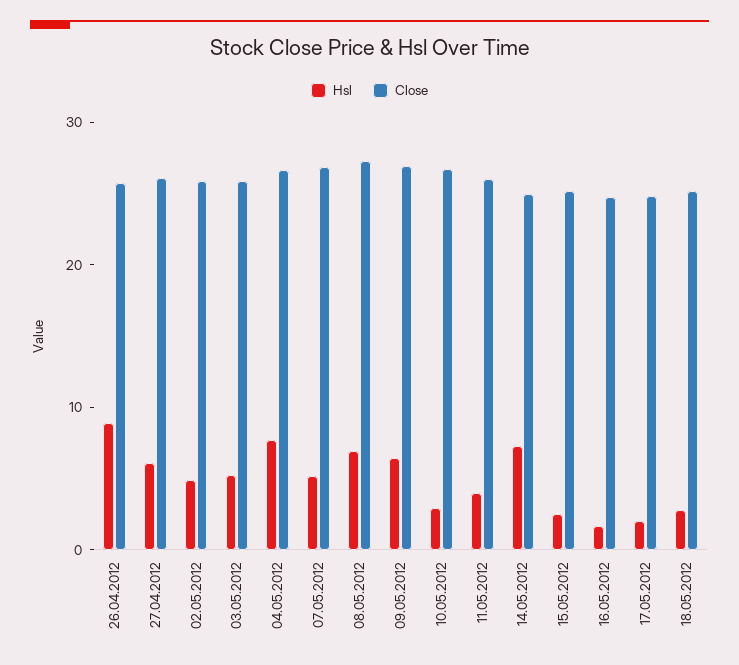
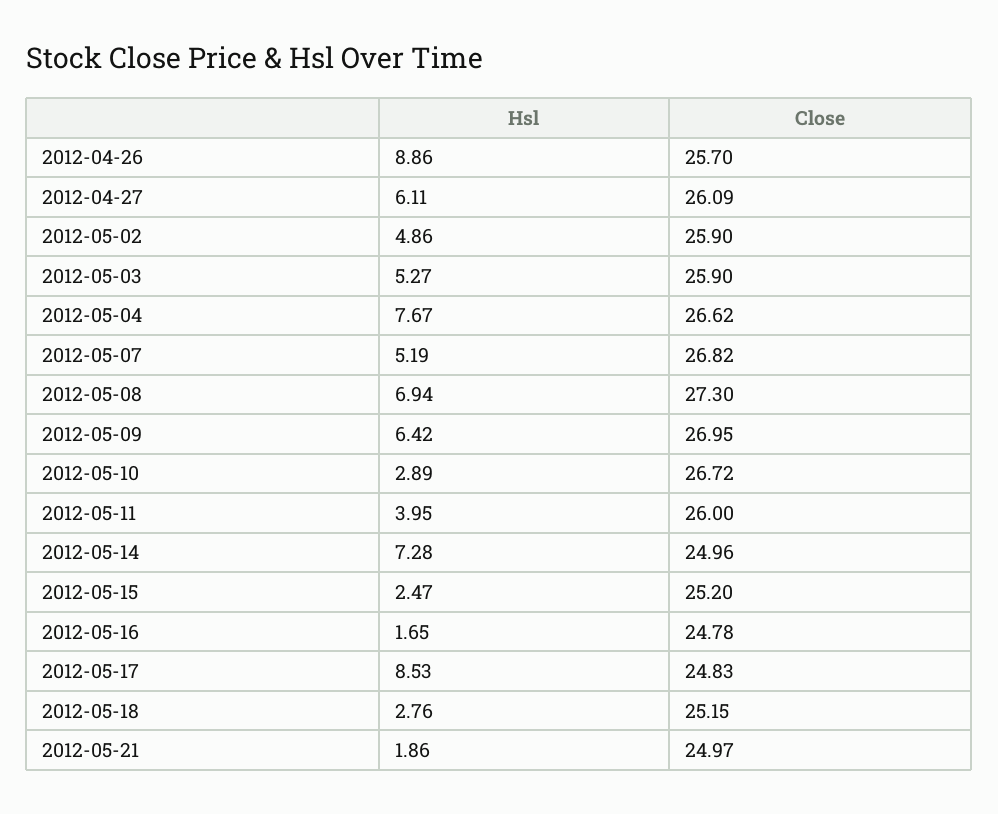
Hsl, 17.05.2012: 2 -> 8.53
Hsl, 2012-05-21: none -> 1.86
Close, 2012-05-21: none -> 24.97

